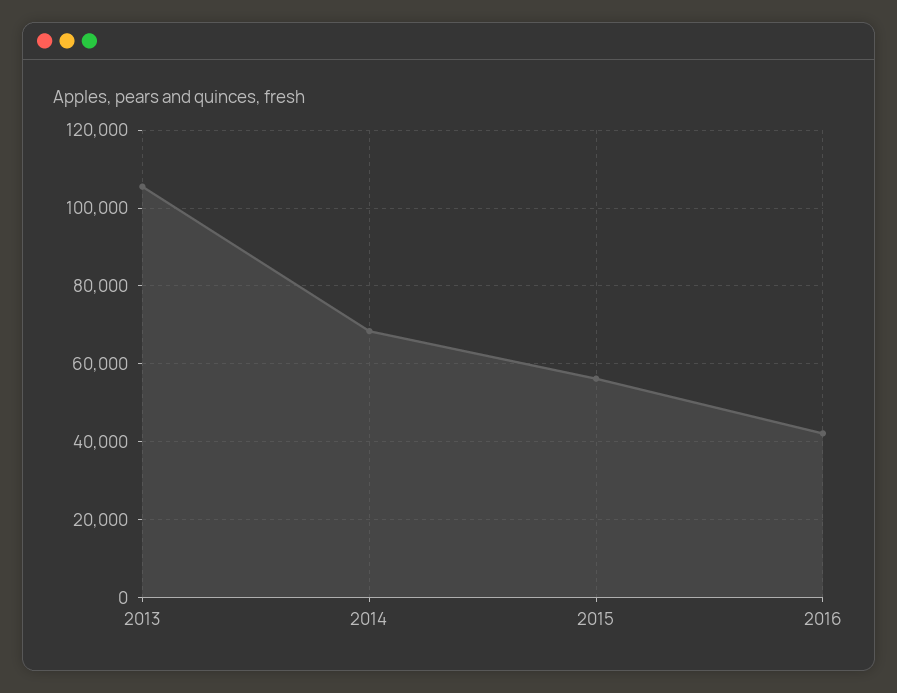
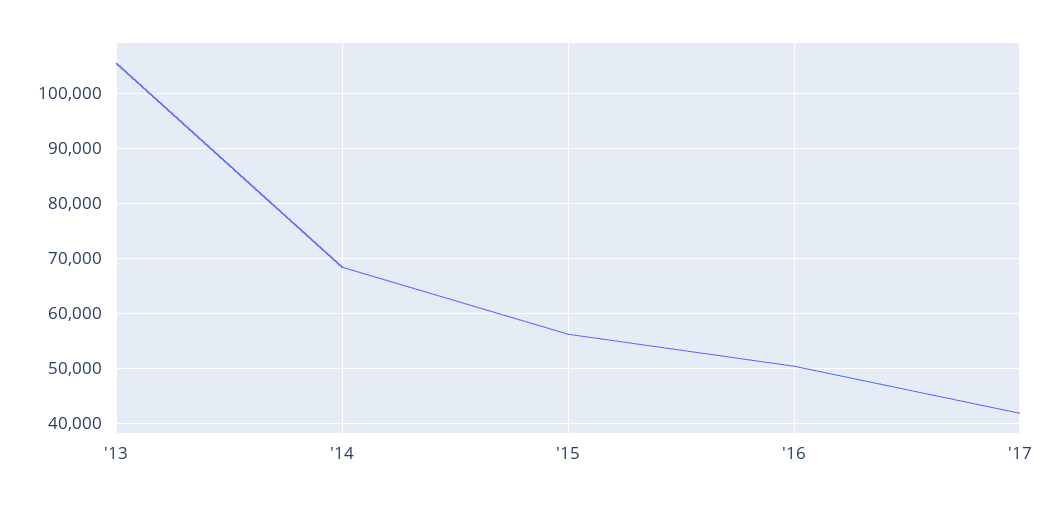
2016: 42000 -> 50000
'17: none -> 42000

